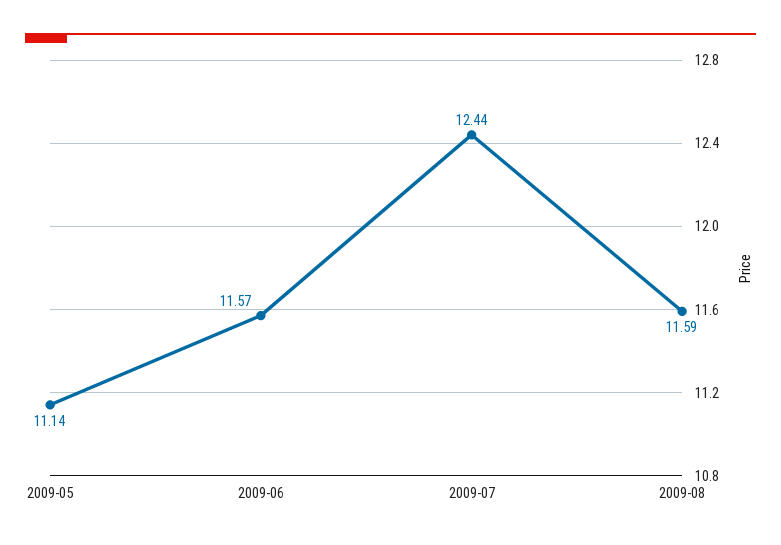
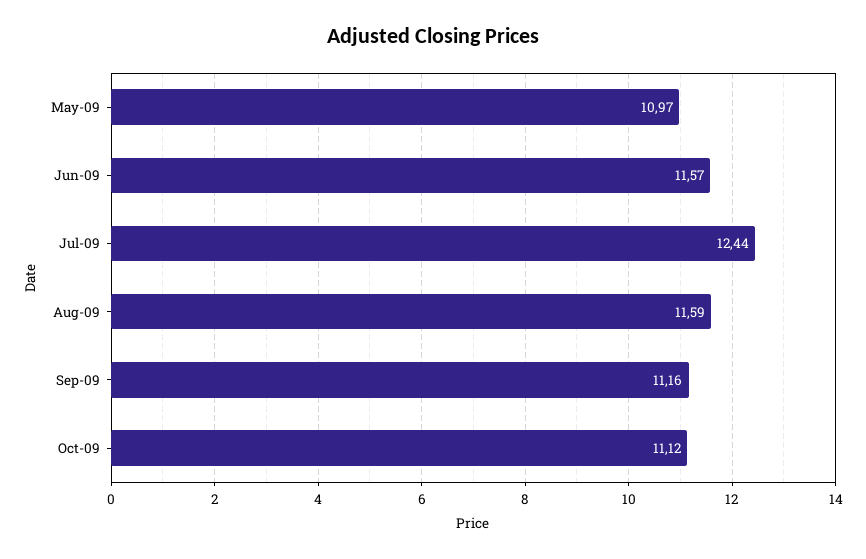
2009-05: 11.14 -> 10.97
Sep-09: none -> 11.16
Oct-09: none -> 11.12

